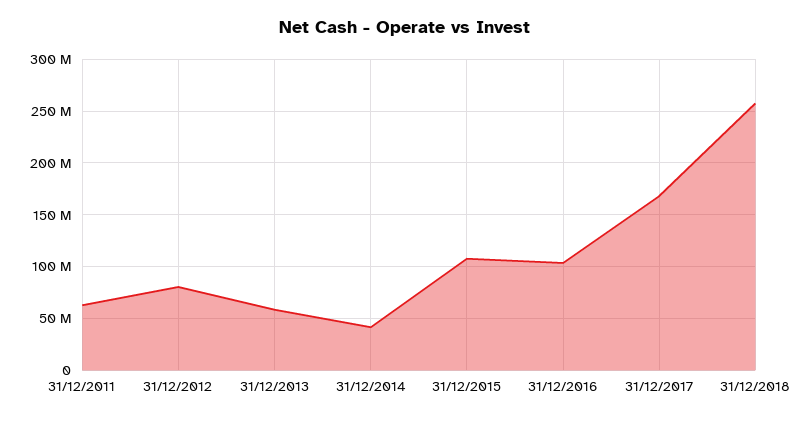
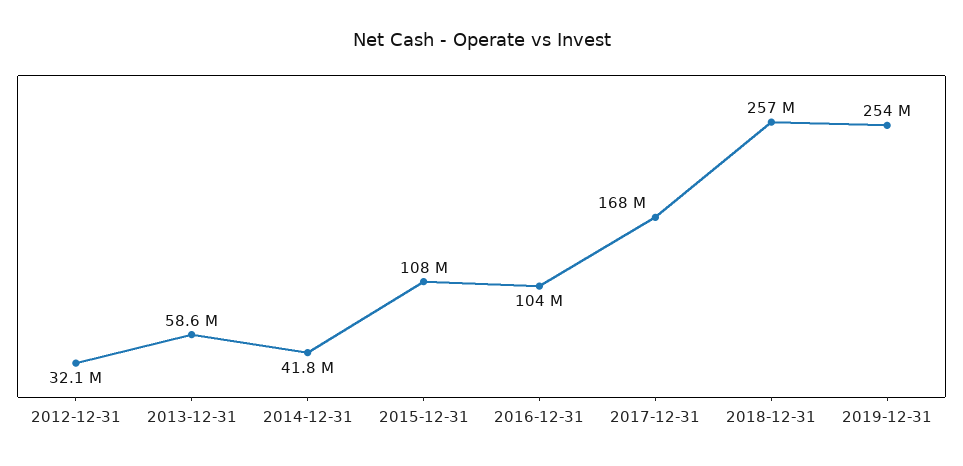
31/12/2011: 60000000 -> none
31/12/2012: 80000000 -> 32100000
2019-12-31: none -> 254000000

